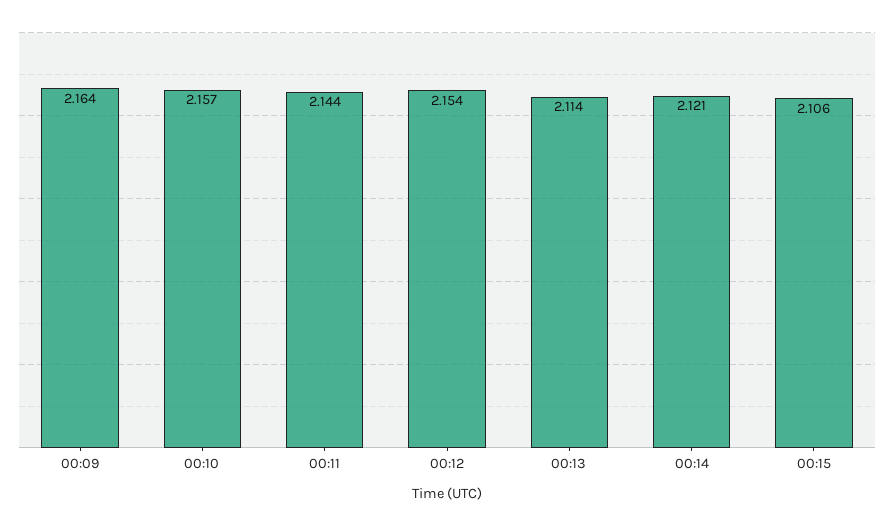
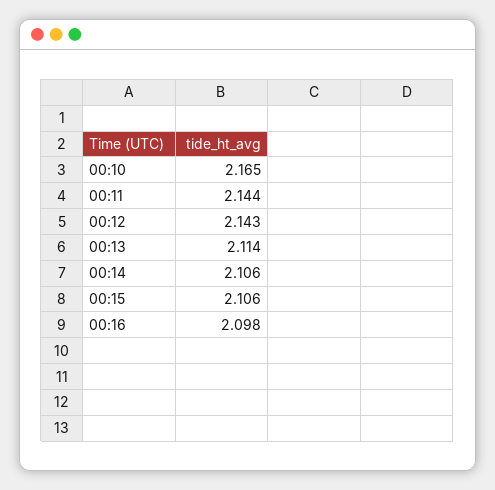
00:09: 2.164 -> none
00:10: 2.157 -> 2.165
00:12: 2.154 -> 2.143
00:14: 2.121 -> 2.106
00:16: none -> 2.098

